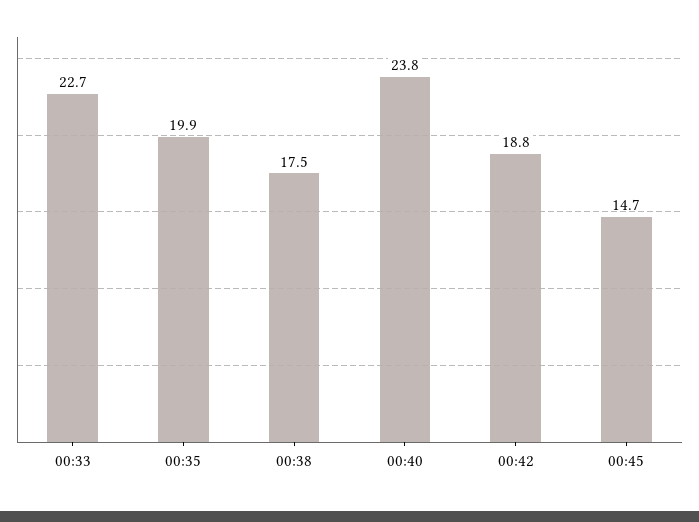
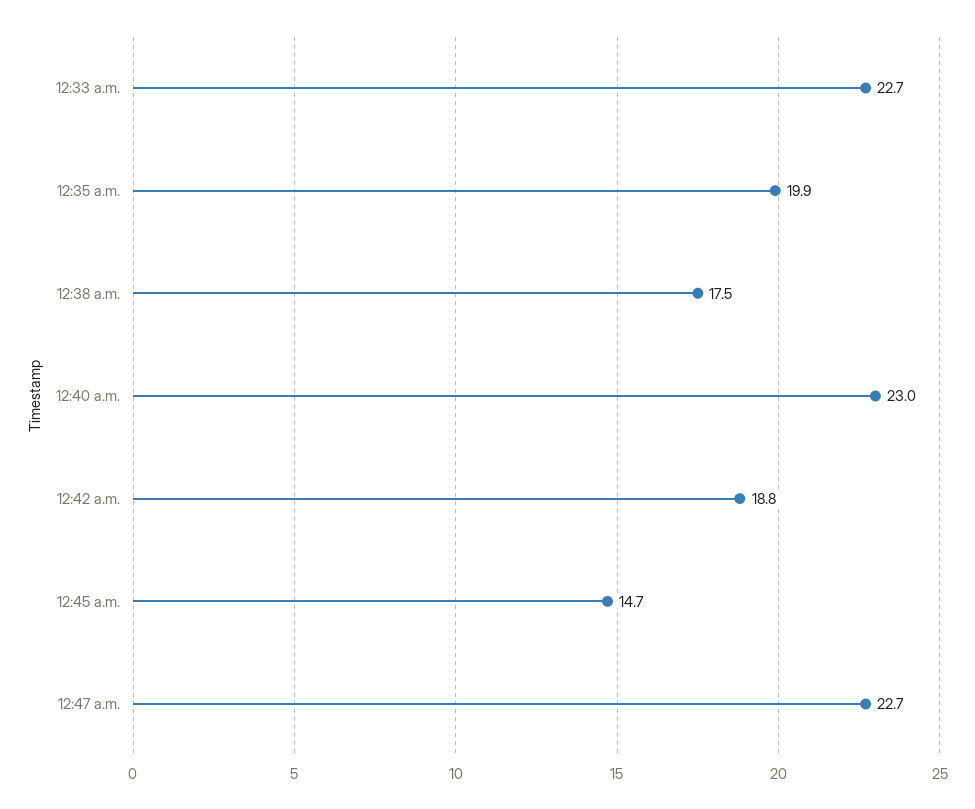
00:40: 23.8 -> 23
12:47 a.m.: none -> 22.7

